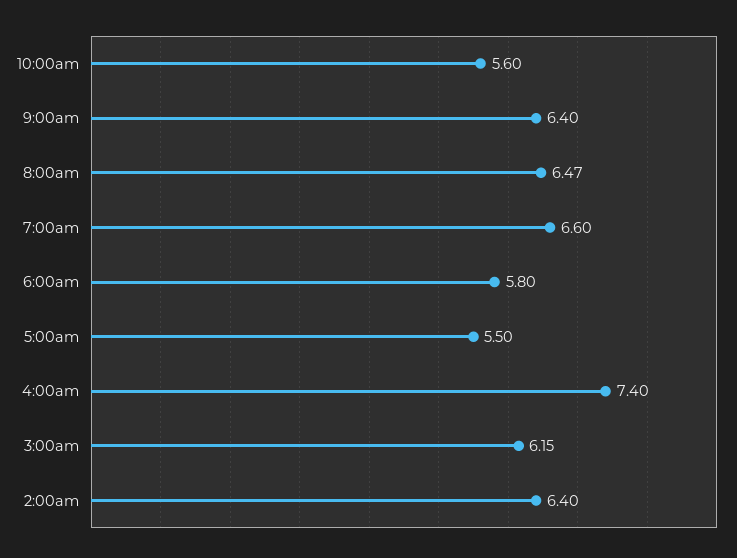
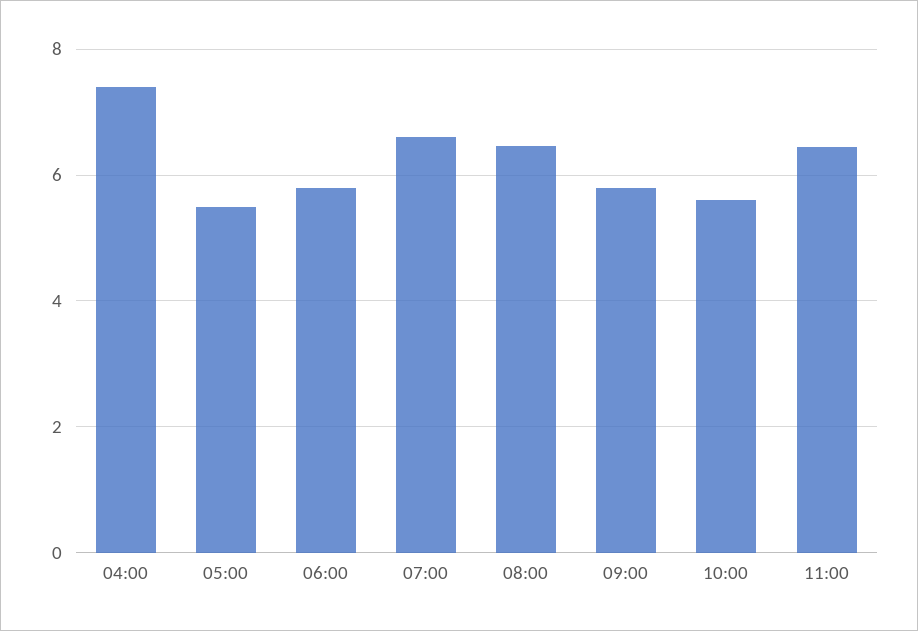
9:00am: 6.4 -> 5.8
3:00am: 6.15 -> none
2:00am: 6.4 -> none
11:00: none -> 6.4

